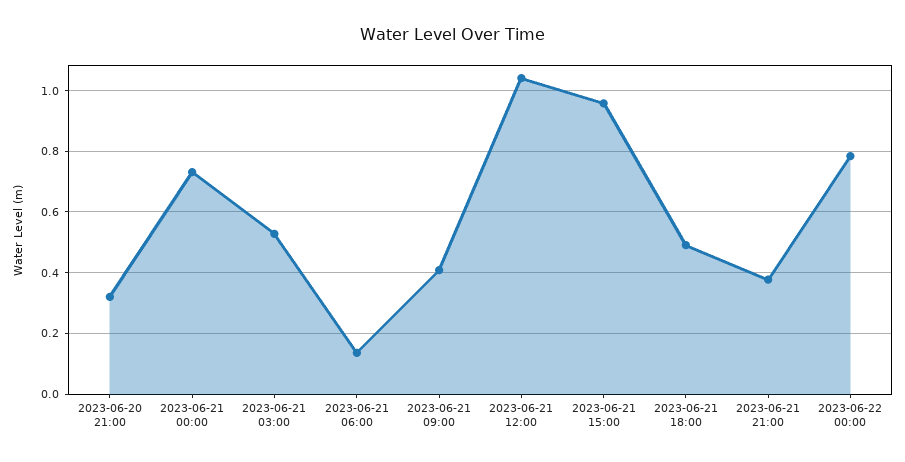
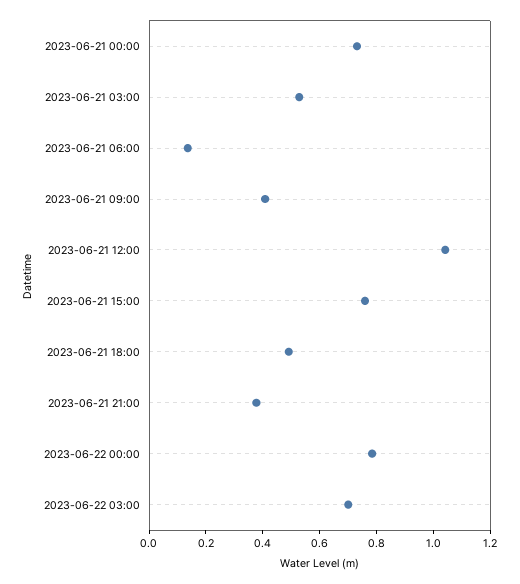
2023-06-20 21:00: 0.32 -> none
2023-06-21 15:00: 0.96 -> 0.75
2023-06-22 03:00: none -> 0.7

